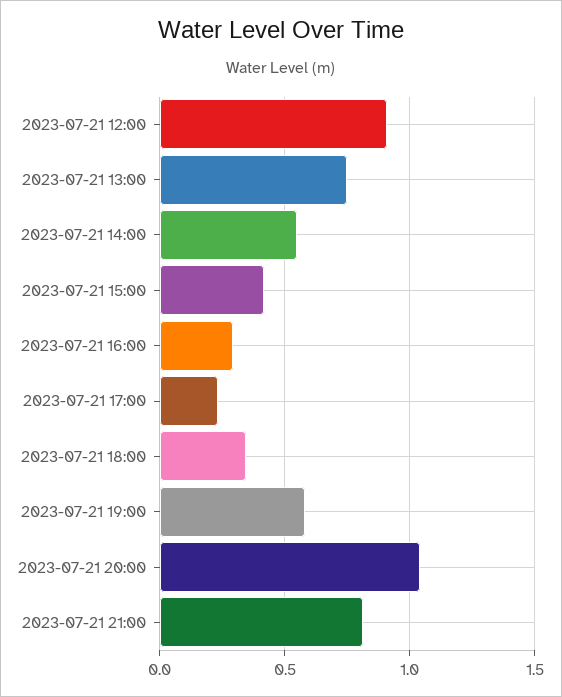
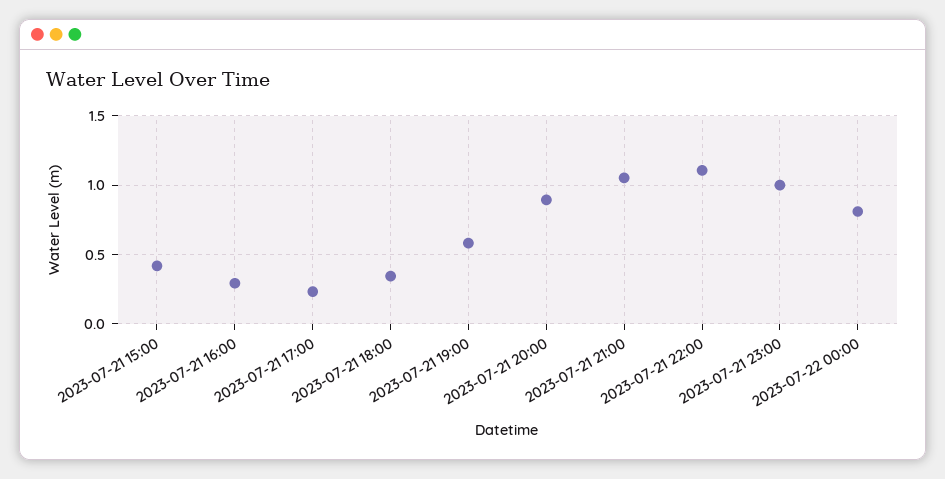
2023-07-21 12:00: 0.9 -> none
2023-07-21 13:00: 0.75 -> none
2023-07-21 14:00: 0.55 -> none
2023-07-21 20:00: 1.05 -> 0.9
2023-07-21 21:00: 0.8 -> 1.05
2023-07-21 22:00: none -> 1.1
2023-07-21 23:00: none -> 1
2023-07-22 00:00: none -> 0.8

